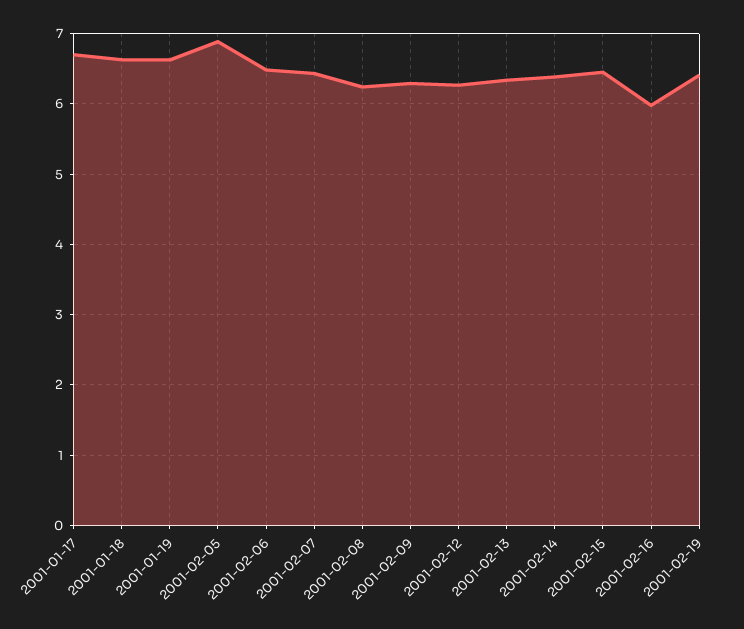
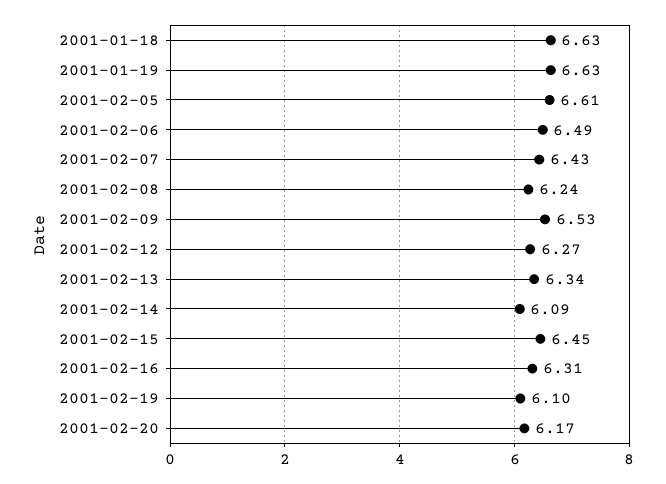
2001-01-17: 6.7 -> none
2001-02-05: 6.9 -> 6.61
2001-02-09: 6.3 -> 6.53
2001-02-14: 6.4 -> 6.09
2001-02-16: 6 -> 6.31
2001-02-19: 6.4 -> 6.1
2001-02-20: none -> 6.17

